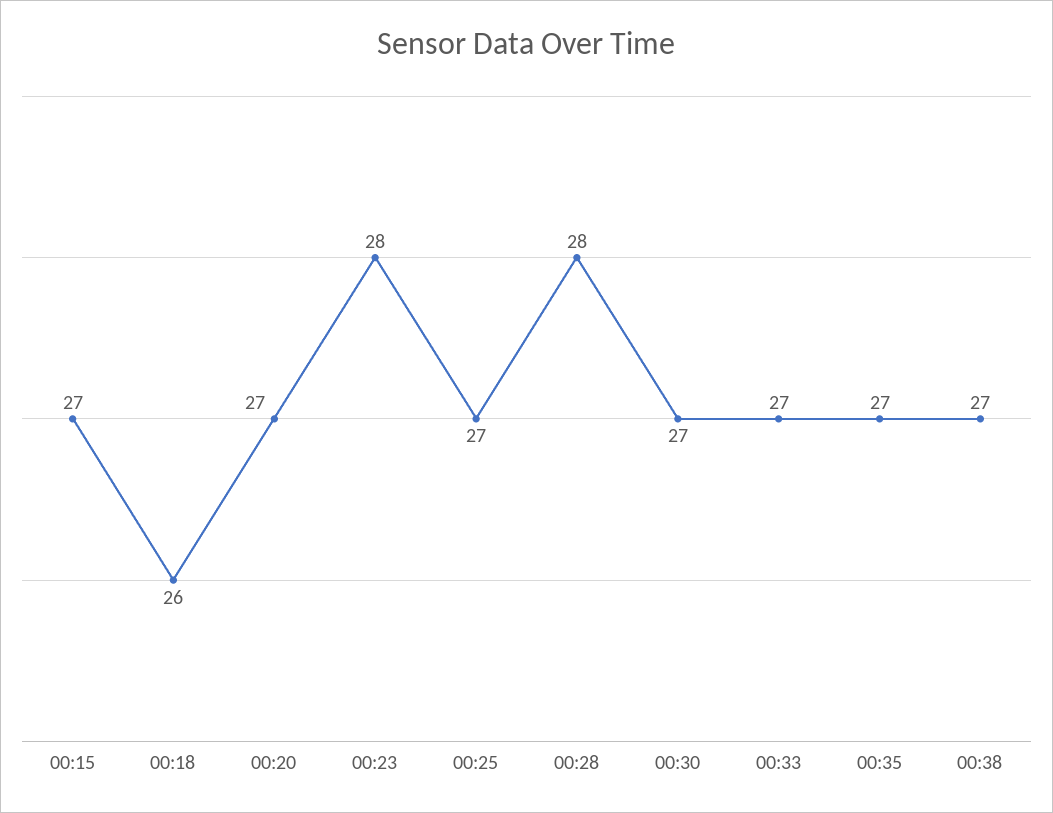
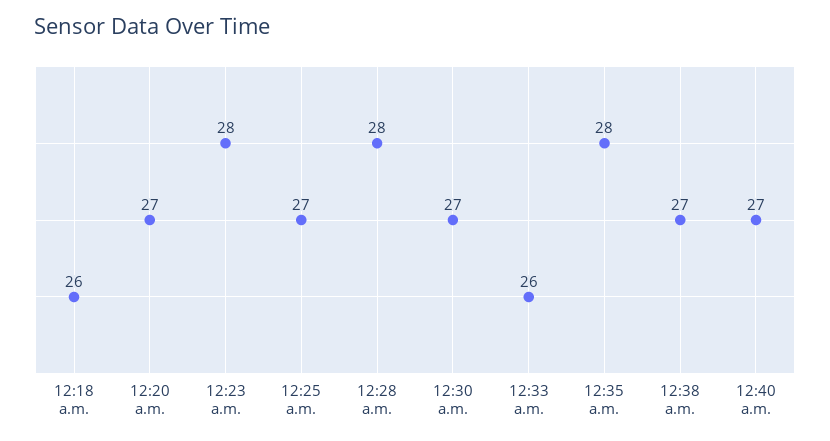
00:15: 27 -> none
00:33: 27 -> 26
00:35: 27 -> 28
12:40 a.m.: none -> 27

